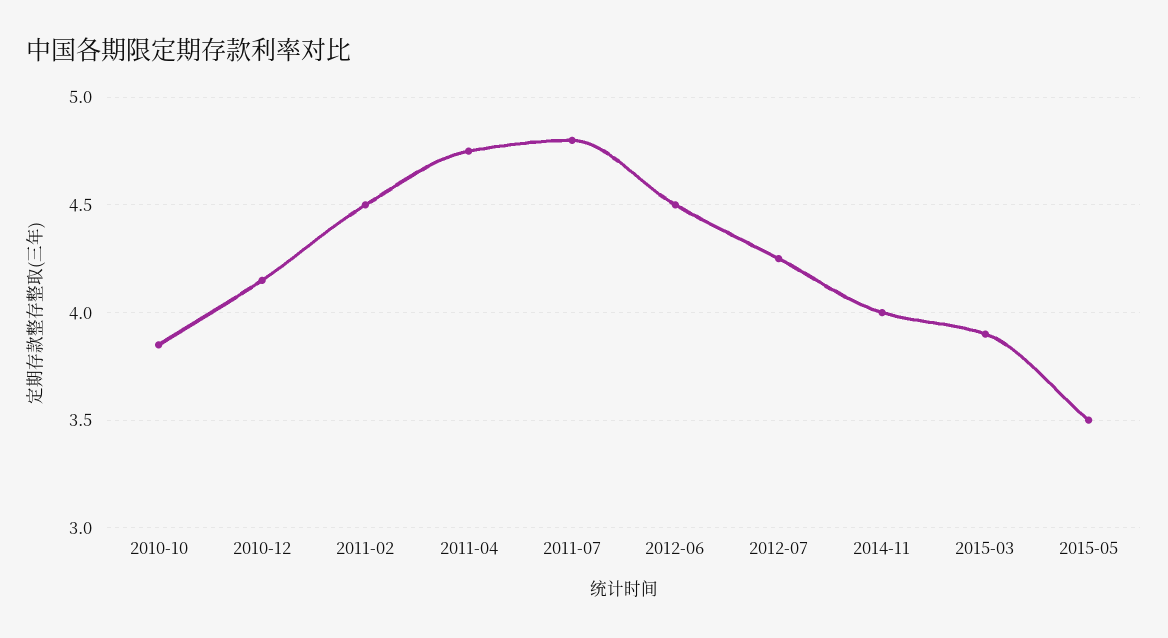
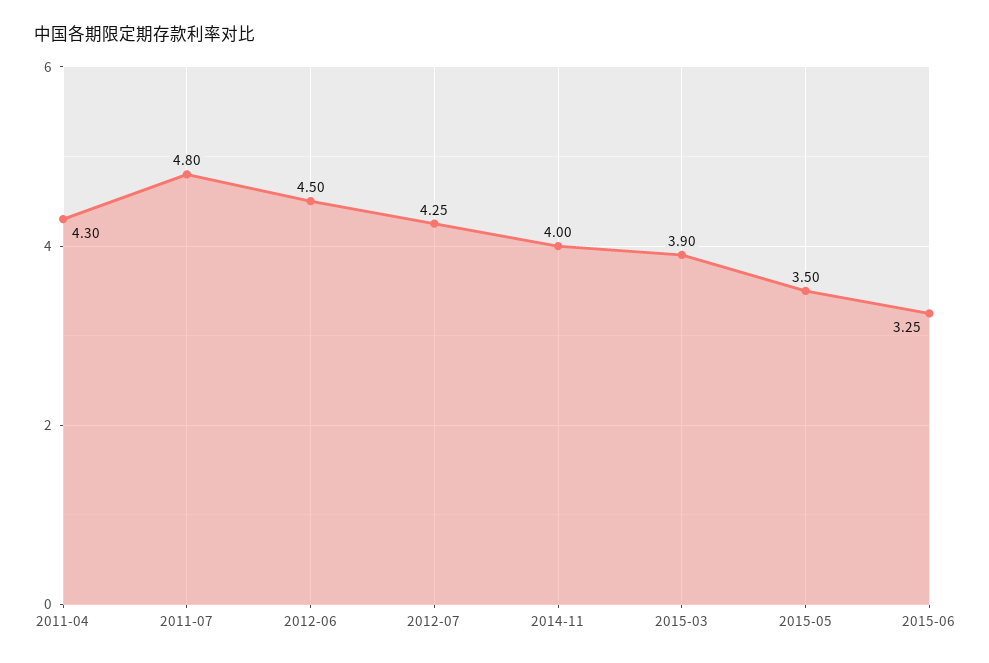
2010-10: 3.85 -> none
2010-12: 4.15 -> none
2011-02: 4.5 -> none
2011-04: 4.75 -> 4.3
2015-06: none -> 3.25

